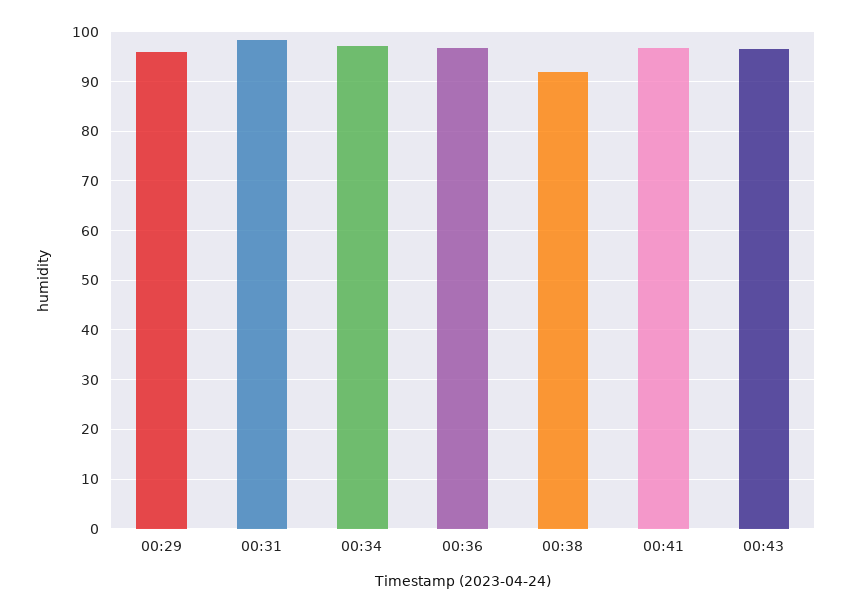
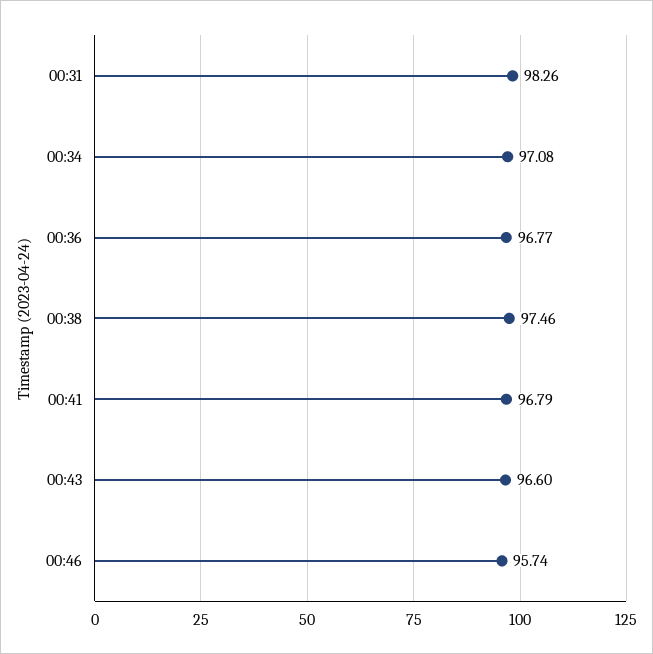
00:29: 96 -> none
00:38: 92 -> 97.46
00:46: none -> 95.74

